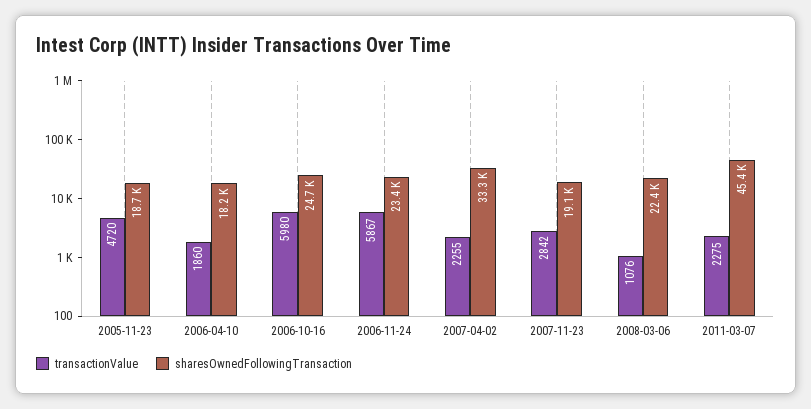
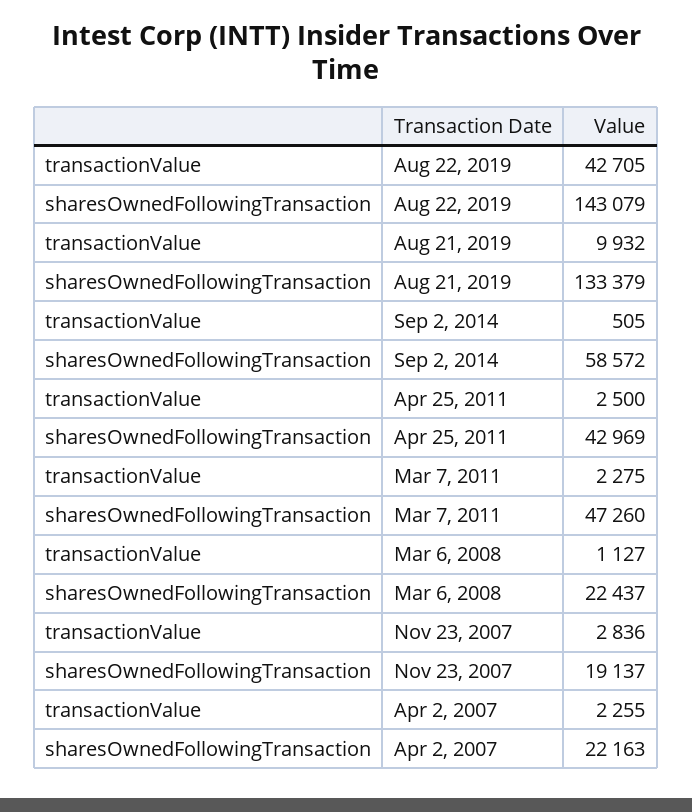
transactionValue, 2005-11-23: 4720 -> none
sharesOwnedFollowingTransaction, 2005-11-23: 18700 -> none
transactionValue, 2006-04-10: 1860 -> none
sharesOwnedFollowingTransaction, 2006-04-10: 18200 -> none
transactionValue, 2006-10-16: 5980 -> none
sharesOwnedFollowingTransaction, 2006-10-16: 24700 -> none
transactionValue, 2006-11-24: 5867 -> none
sharesOwnedFollowingTransaction, 2006-11-24: 23400 -> none
sharesOwnedFollowingTransaction, 2007-04-02: 33300 -> 22163
transactionValue, 2007-11-23: 2842 -> 2836
transactionValue, 2008-03-06: 1076 -> 1127
sharesOwnedFollowingTransaction, 2011-03-07: 45400 -> 47260
transactionValue, Aug 22, 2019: none -> 42705
sharesOwnedFollowingTransaction, Aug 22, 2019: none -> 143079
transactionValue, Aug 21, 2019: none -> 9932
sharesOwnedFollowingTransaction, Aug 21, 2019: none -> 133379
transactionValue, Sep 2, 2014: none -> 505
sharesOwnedFollowingTransaction, Sep 2, 2014: none -> 58572
transactionValue, Apr 25, 2011: none -> 2500
sharesOwnedFollowingTransaction, Apr 25, 2011: none -> 42969

